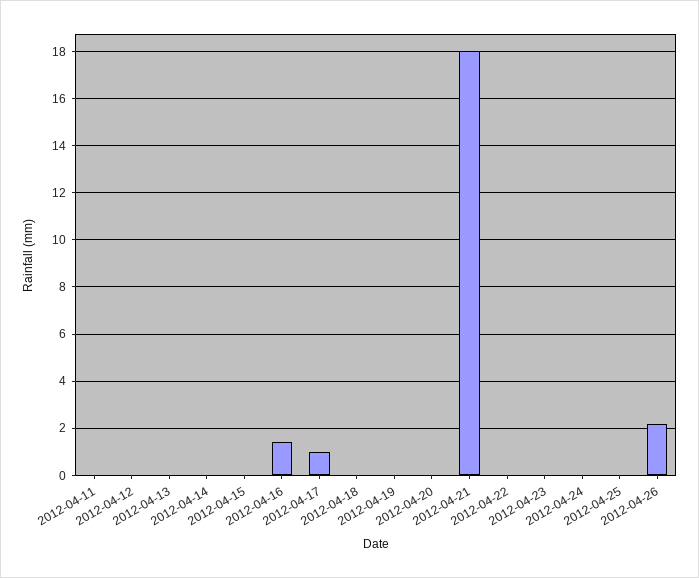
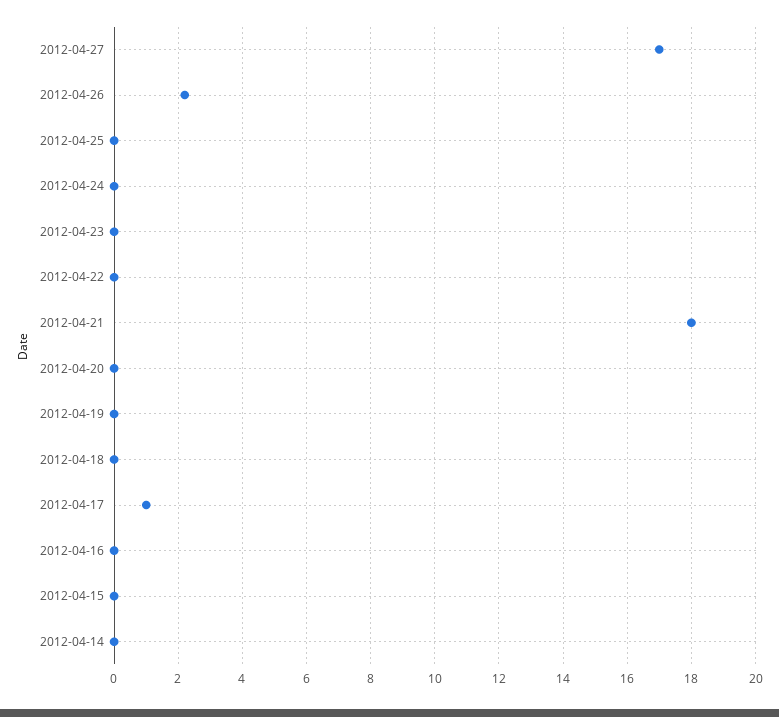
2012-04-11: 0 -> none
2012-04-12: 0 -> none
2012-04-13: 0 -> none
2012-04-16: 1.5 -> 0
2012-04-27: none -> 17

